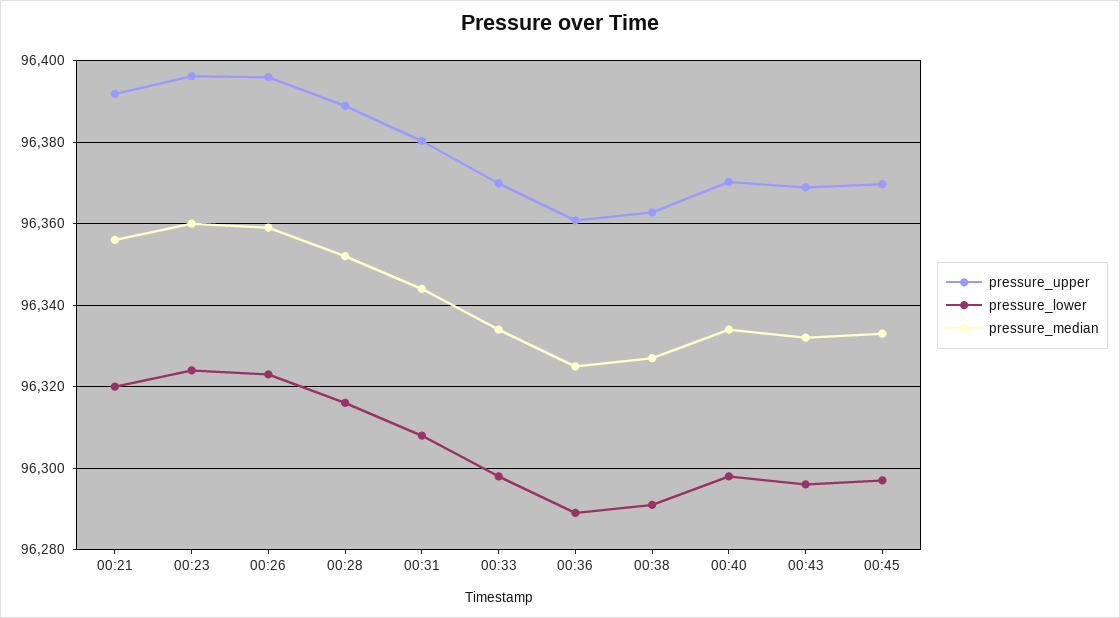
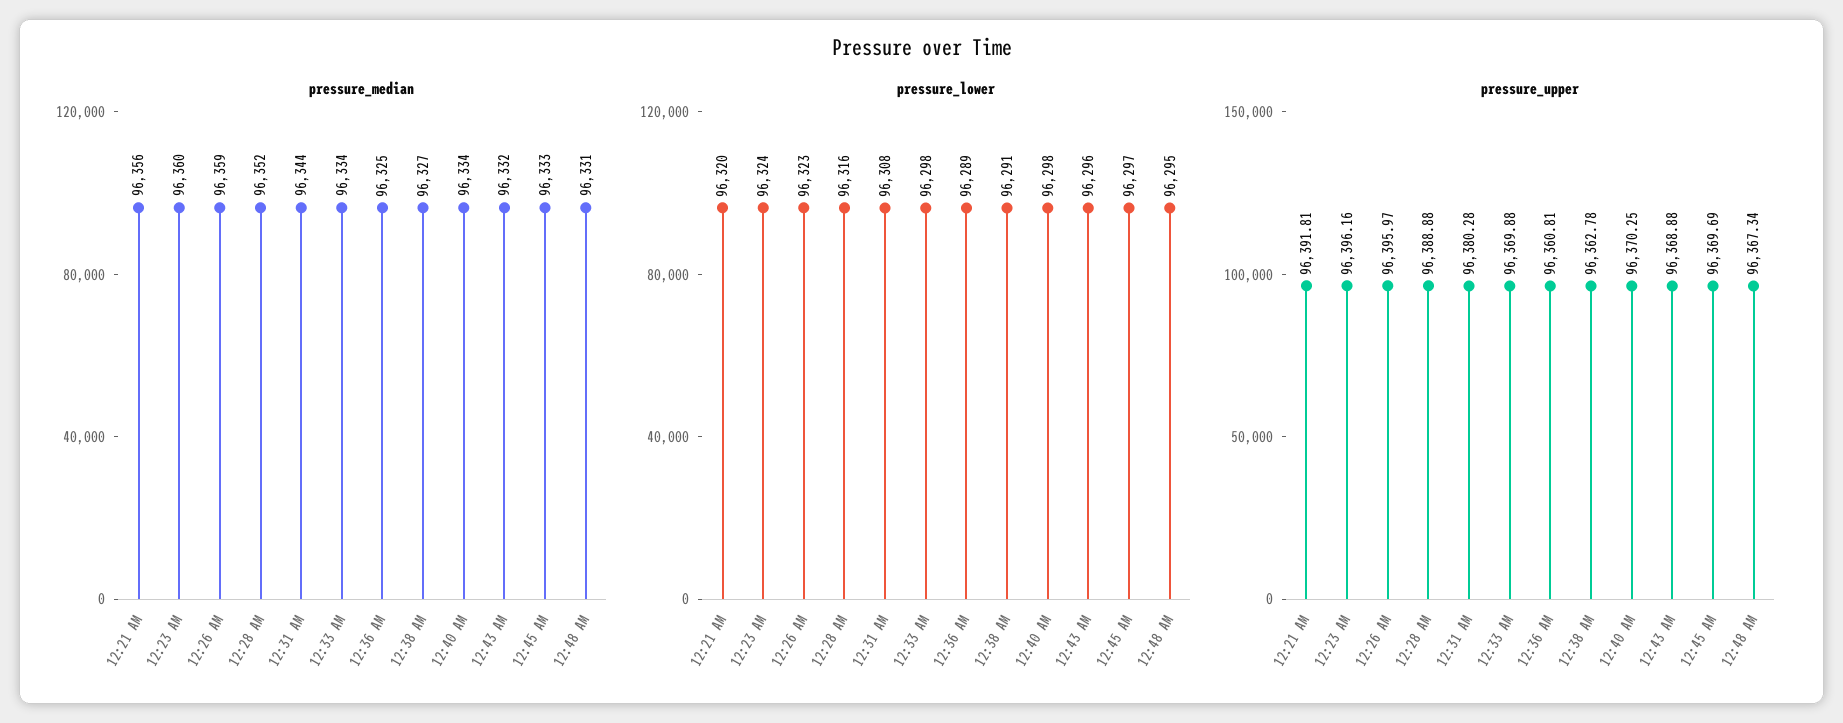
pressure_median, 12:48 AM: none -> 96331
pressure_lower, 12:48 AM: none -> 96295
pressure_upper, 12:48 AM: none -> 96367.34

